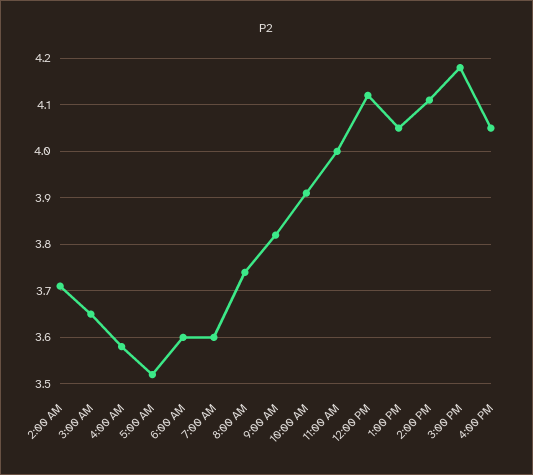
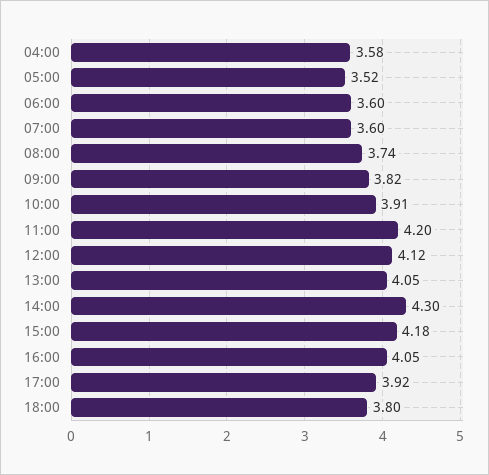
2:00 AM: 3.7 -> none
3:00 AM: 3.65 -> none
11:00 AM: 4 -> 4.2
2:00 PM: 4.1 -> 4.3
17:00: none -> 3.92
18:00: none -> 3.8

